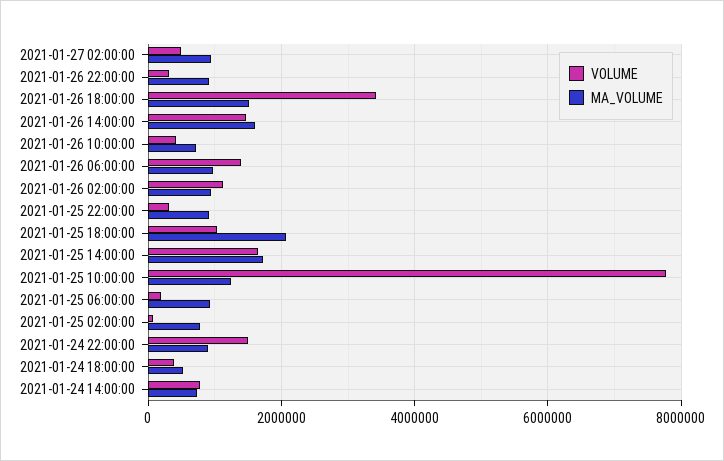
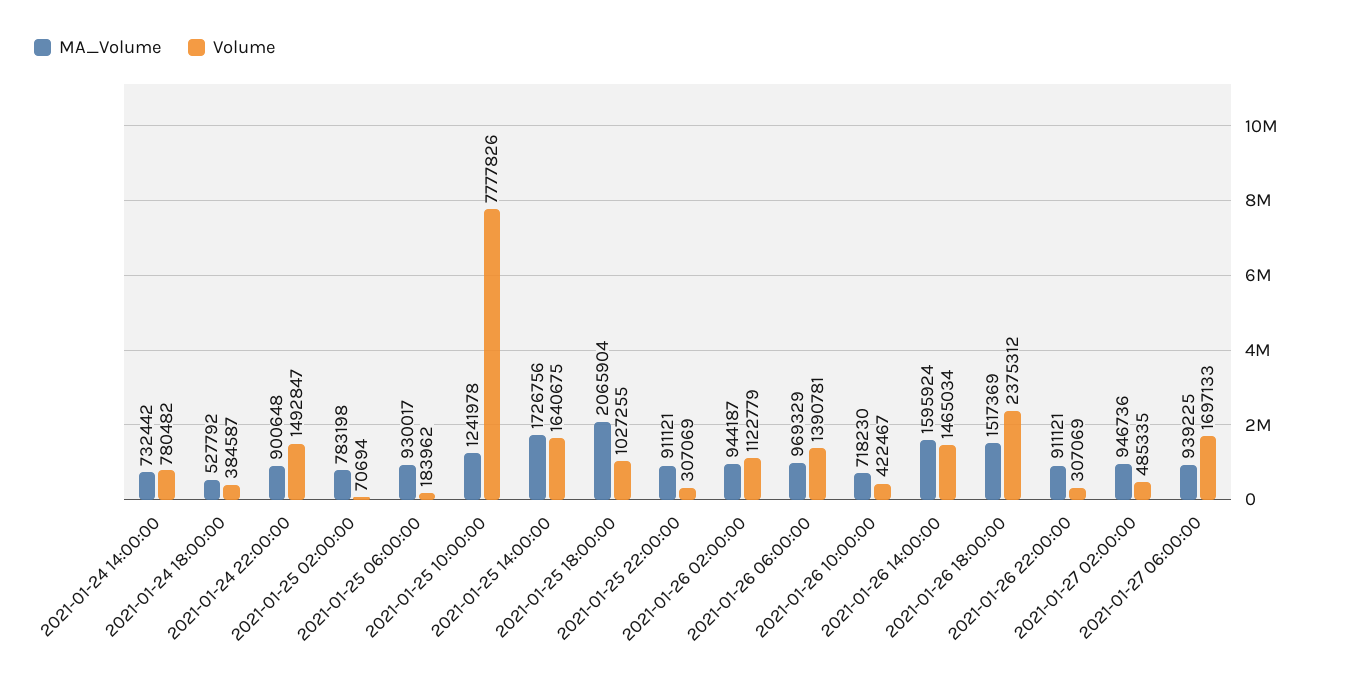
VOLUME, 2021-01-26 18:00:00: 3400000 -> 2375312
MA_VOLUME, 2021-01-27 06:00:00: none -> 939225
VOLUME, 2021-01-27 06:00:00: none -> 1697133

